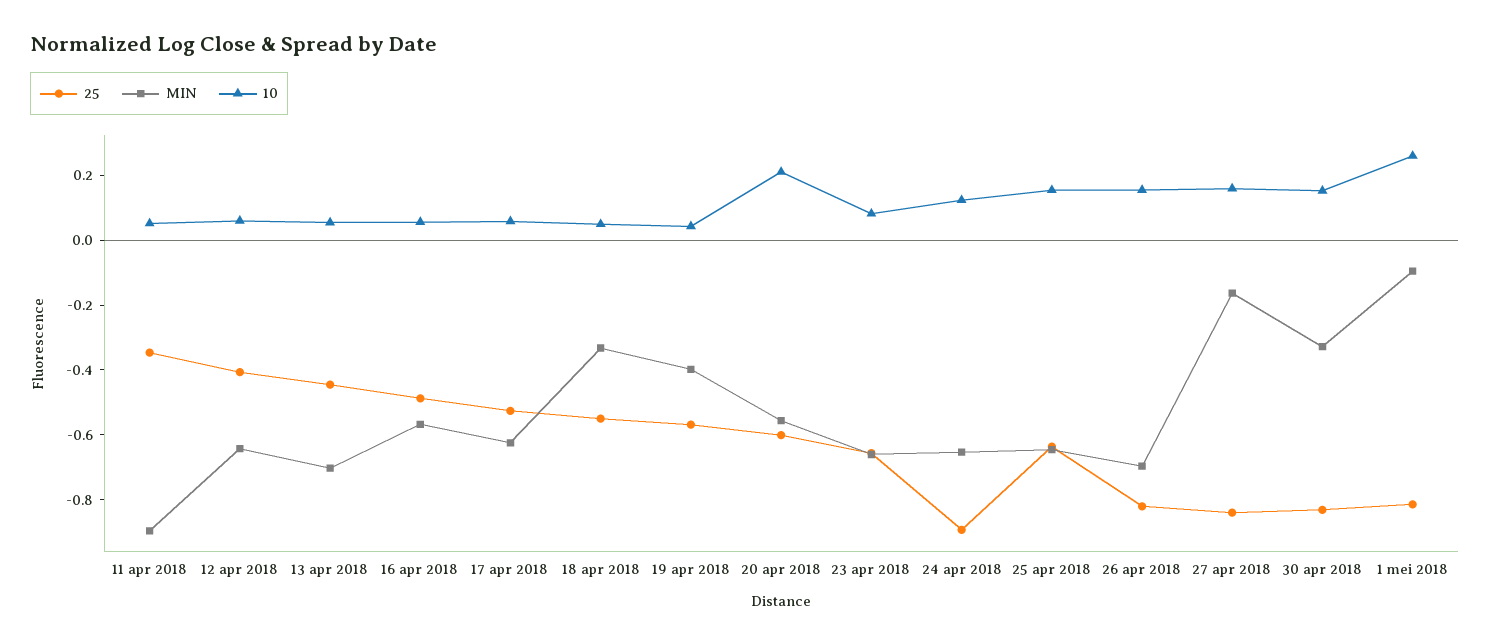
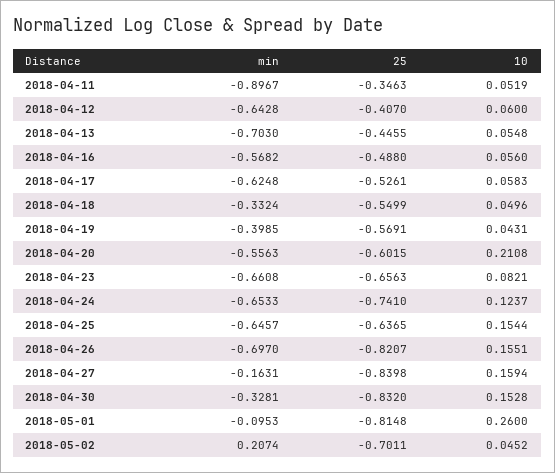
25, 24 apr 2018: -0.9 -> -0.741
MIN, 2018-05-02: none -> 0.2074
25, 2018-05-02: none -> -0.7011
10, 2018-05-02: none -> 0.0452

